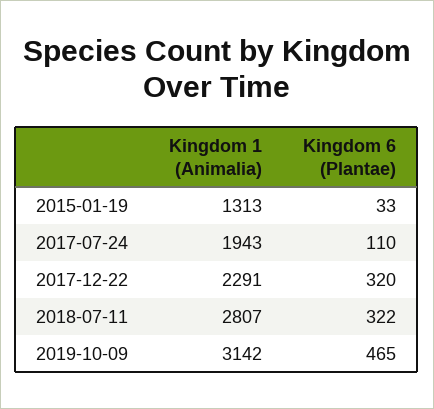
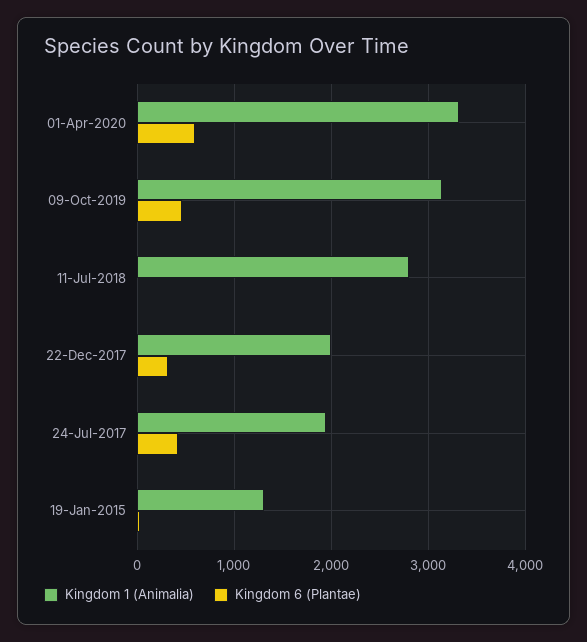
Kingdom 6 (Plantae), 2017-07-24: 110 -> 400
Kingdom 1 (Animalia), 2017-12-22: 2291 -> 2000
Kingdom 6 (Plantae), 2018-07-11: 322 -> 0
Kingdom 1 (Animalia), 01-Apr-2020: none -> 3300
Kingdom 6 (Plantae), 01-Apr-2020: none -> 600

